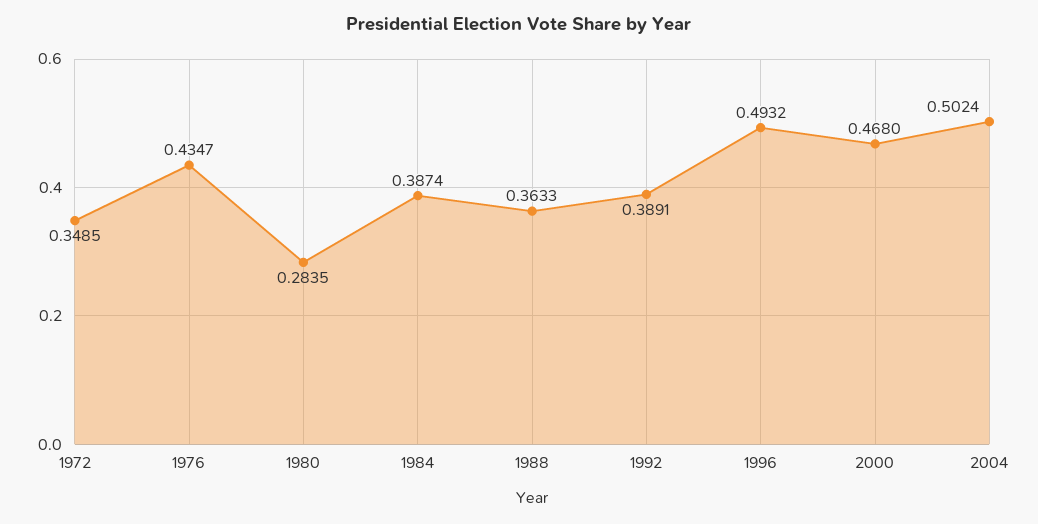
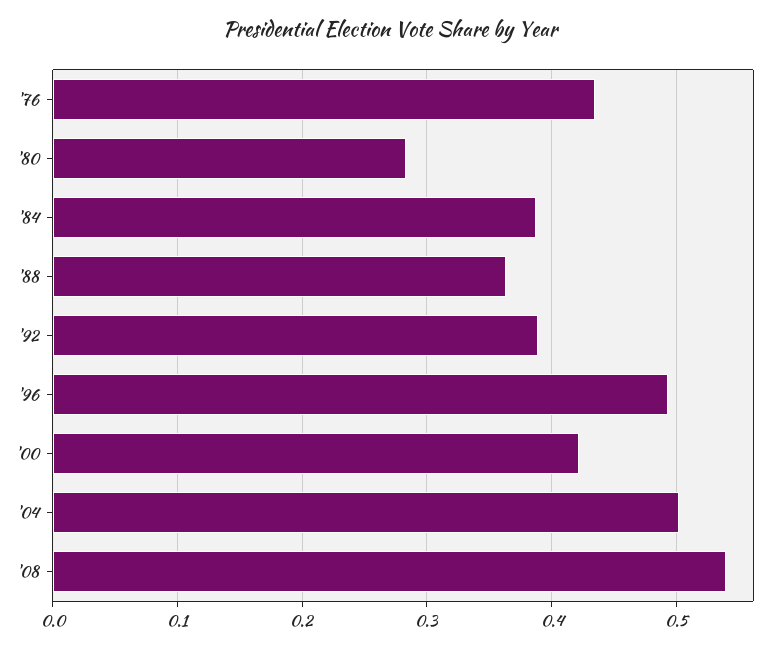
1972: 0.3485 -> none
2000: 0.468 -> 0.42
'08: none -> 0.54

